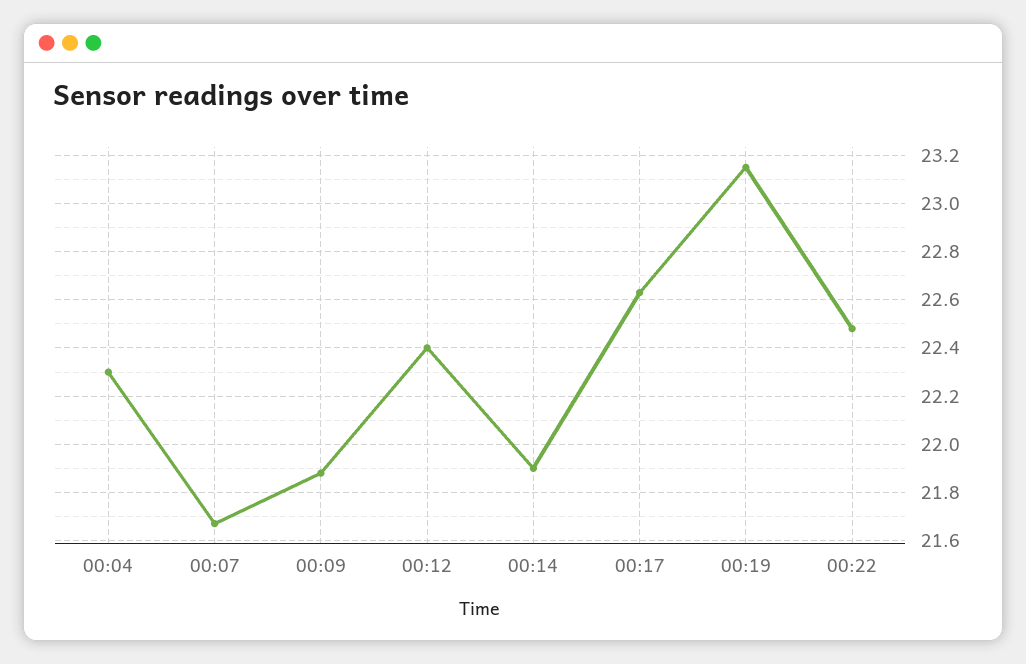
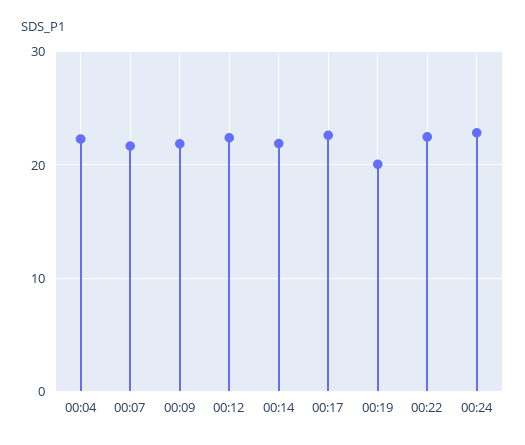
00:19: 23.15 -> 20
00:24: none -> 23

